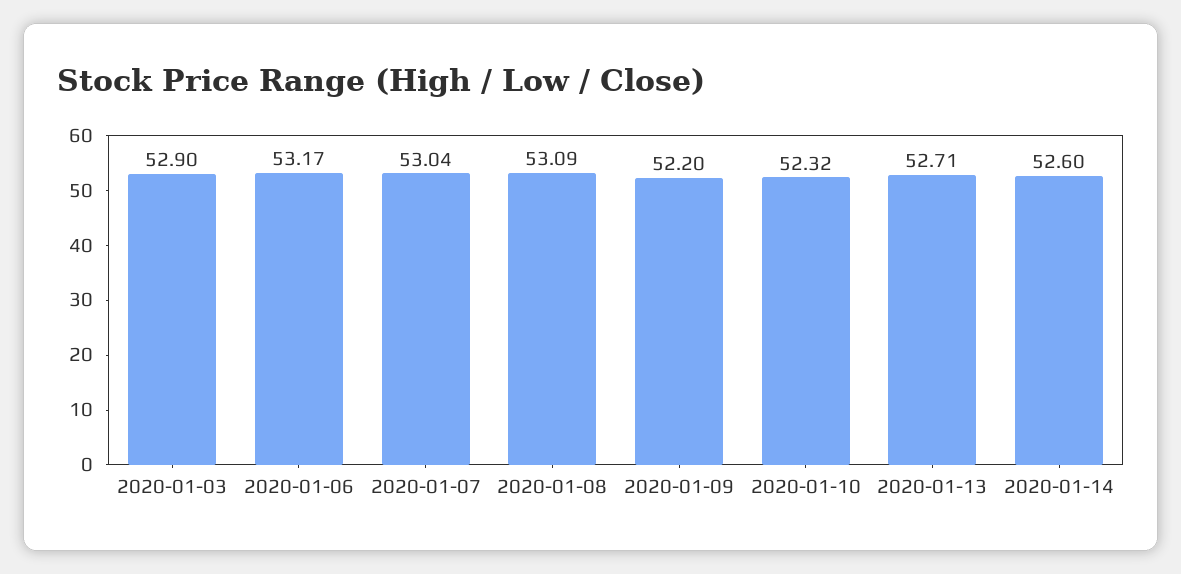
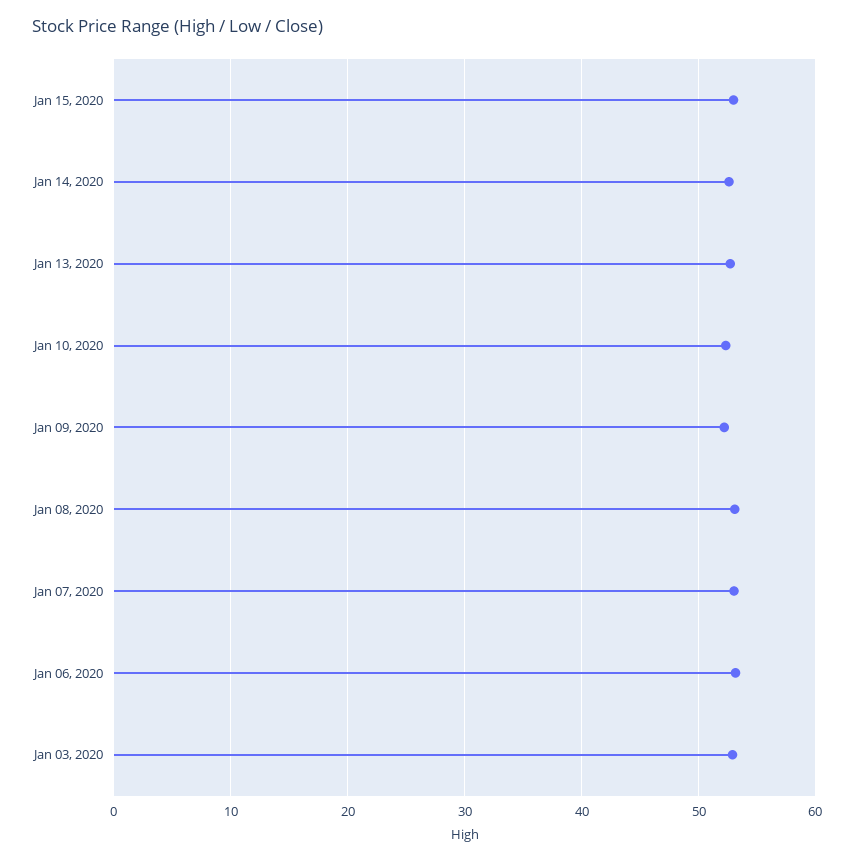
Jan 15, 2020: none -> 53

